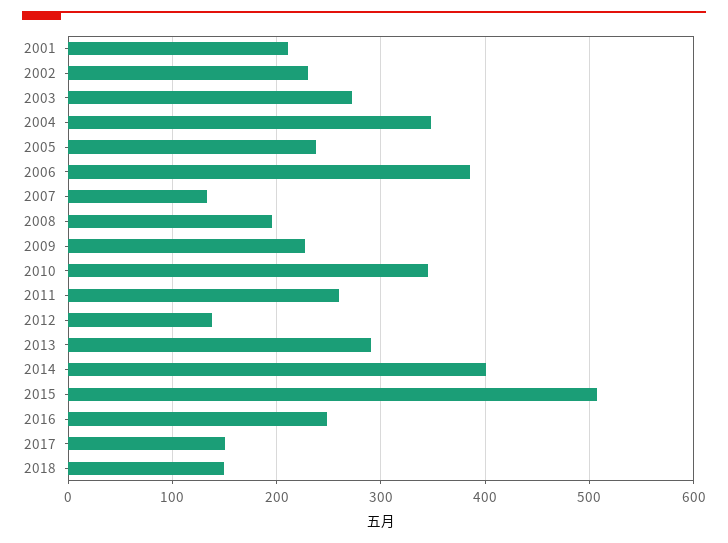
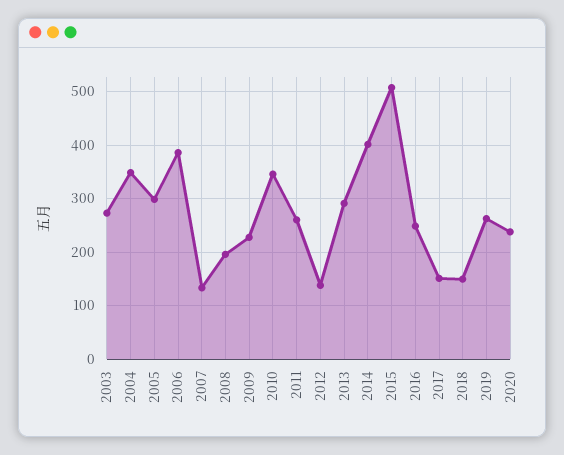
2001: 210 -> none
2002: 230 -> none
2005: 240 -> 300
2019: none -> 260
2020: none -> 240

